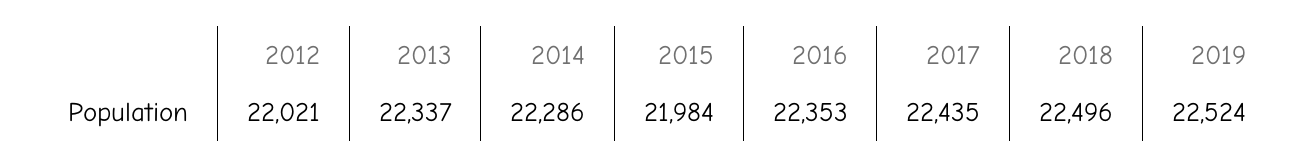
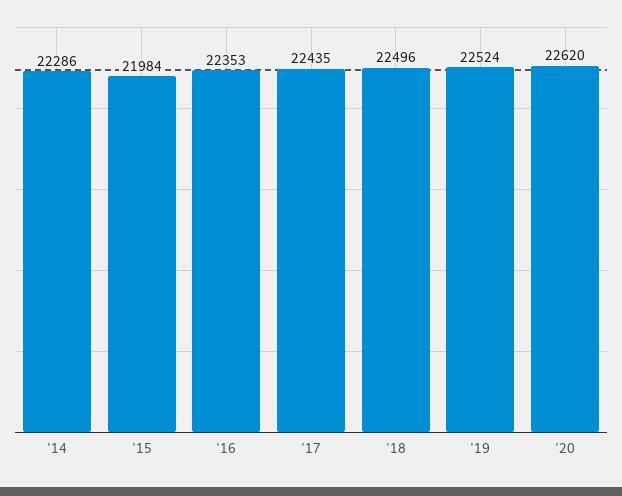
2012: 22021 -> none
2013: 22337 -> none
'20: none -> 22620

